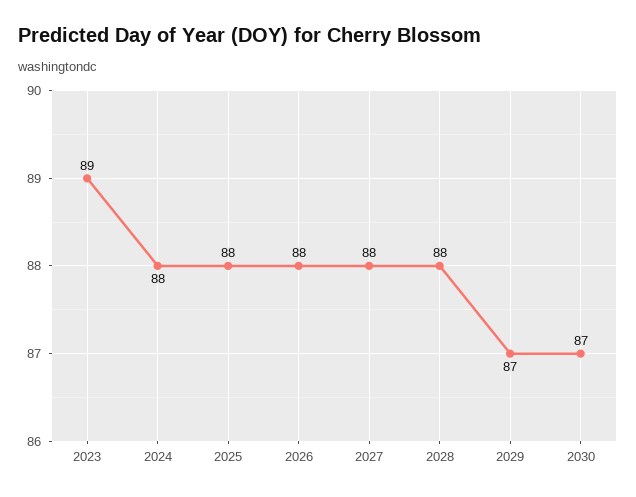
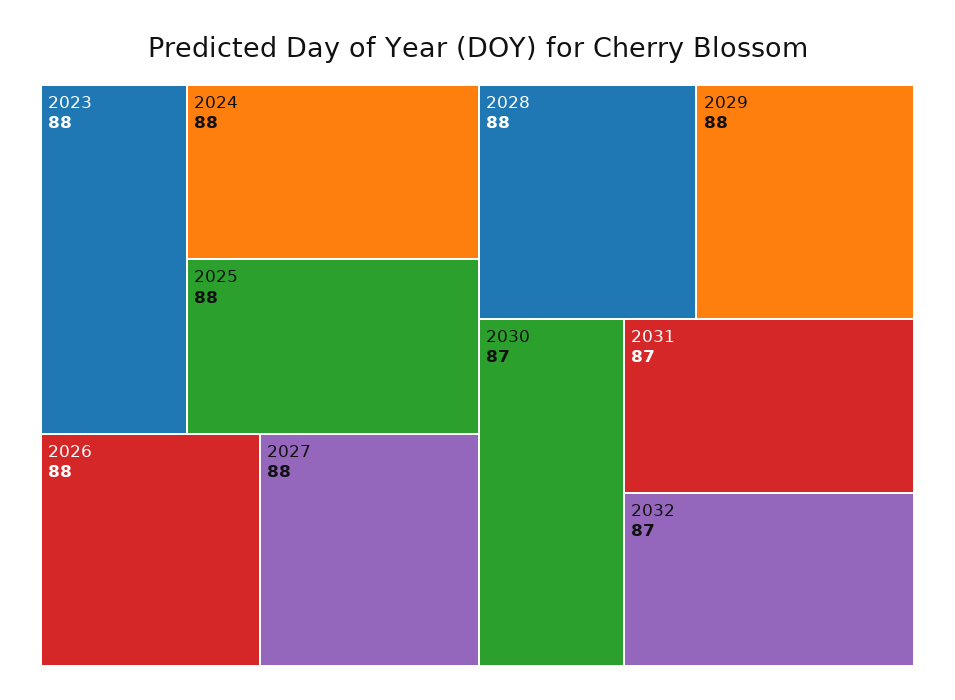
2023: 89 -> 88
2029: 87 -> 88
2031: none -> 87
2032: none -> 87

